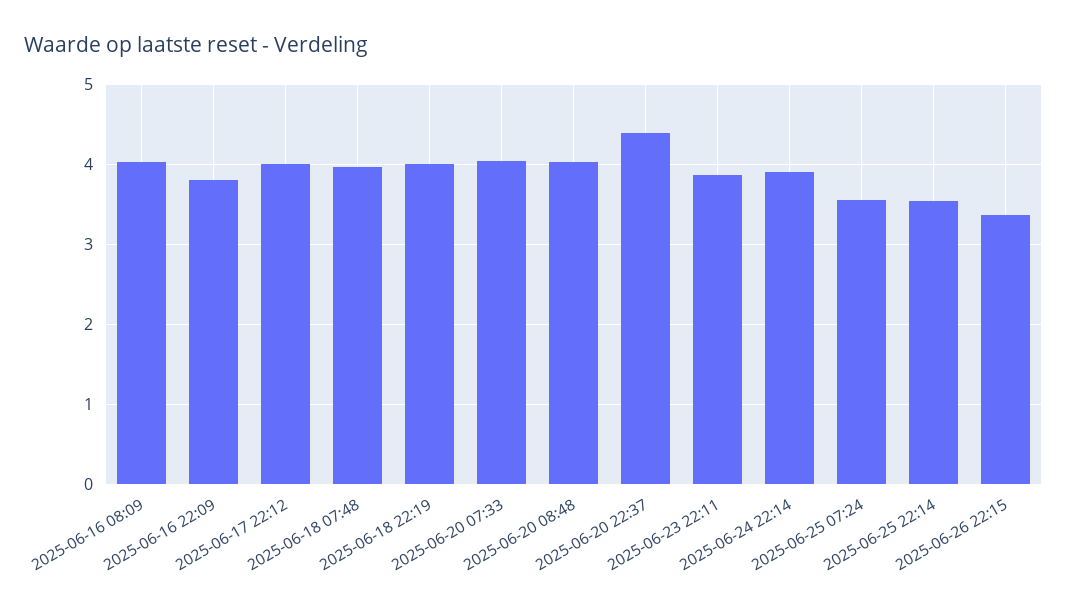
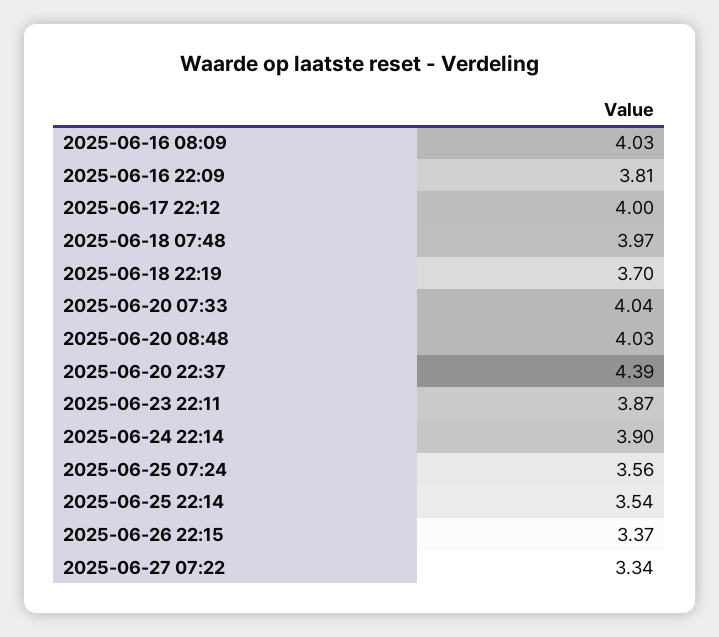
2025-06-18 22:19: 4 -> 3.7
2025-06-27 07:22: none -> 3.34

